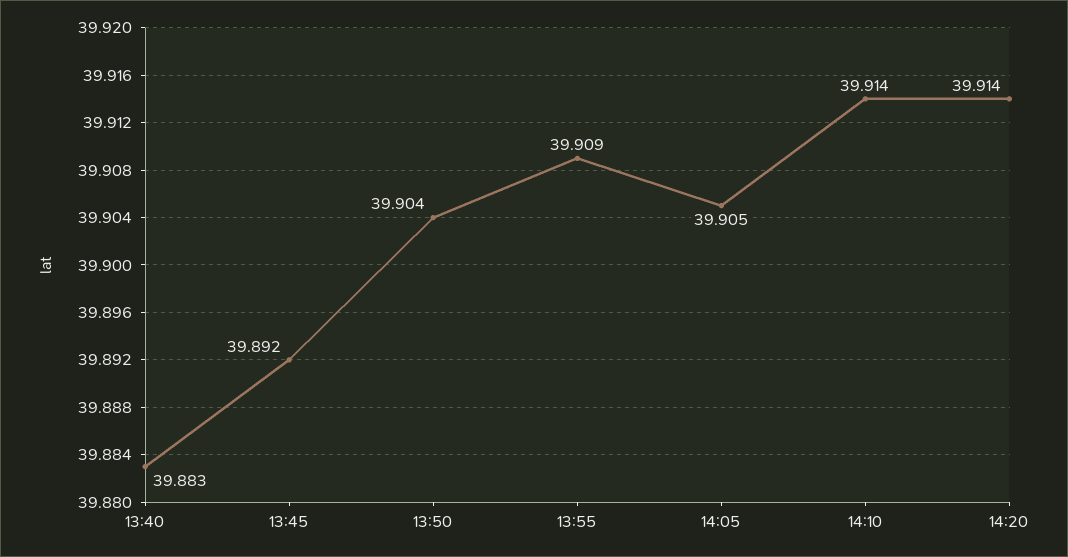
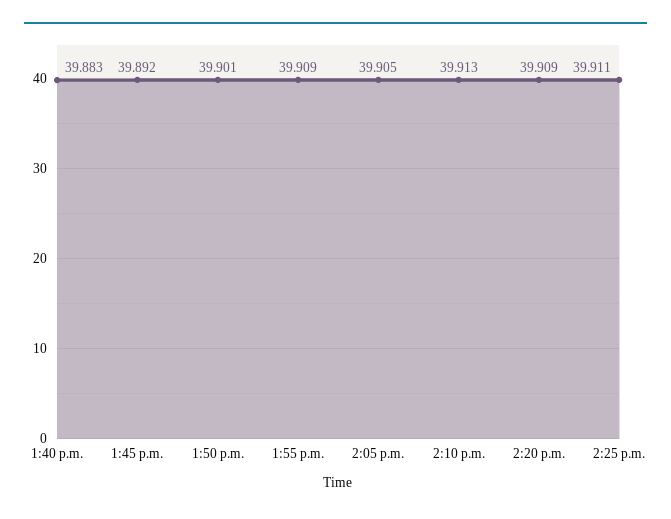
13:50: 39.904 -> 39.901
14:10: 39.914 -> 39.913
14:20: 39.914 -> 39.909
2:25 p.m.: none -> 39.911

